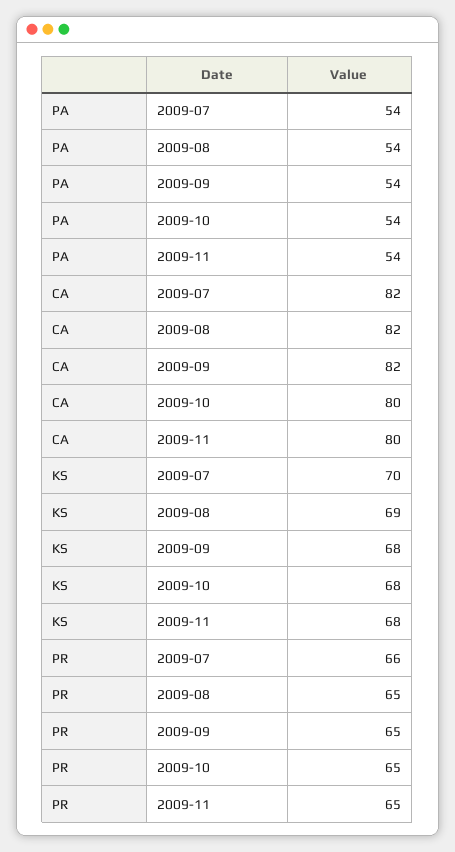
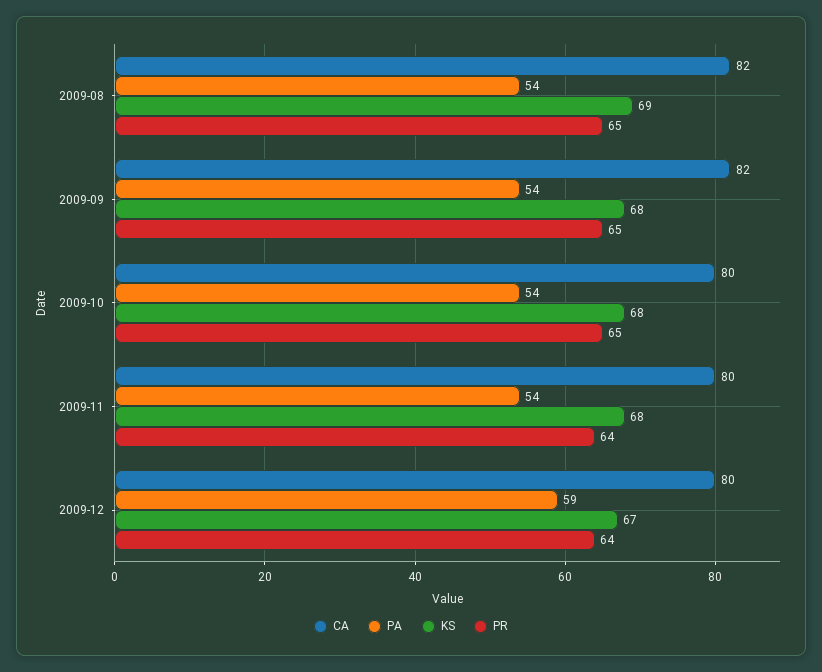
PA, 2009-07: 54 -> none
CA, 2009-07: 82 -> none
KS, 2009-07: 70 -> none
PR, 2009-07: 66 -> none
PR, 2009-11: 65 -> 64
CA, 2009-12: none -> 80
PA, 2009-12: none -> 59
KS, 2009-12: none -> 67
PR, 2009-12: none -> 64

